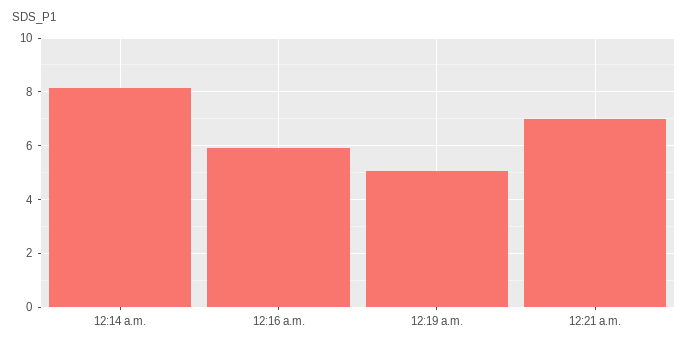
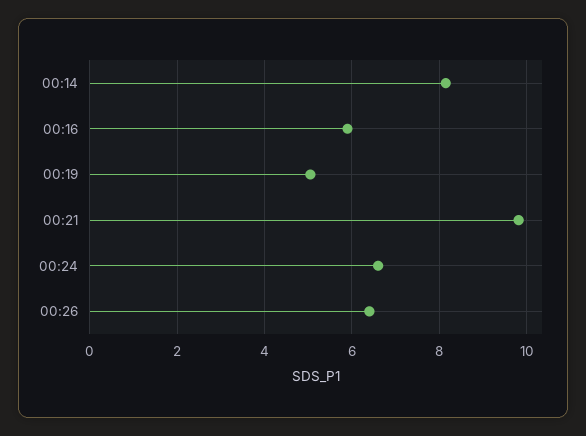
12:21 a.m.: 7 -> 9.8
00:24: none -> 6.6
00:26: none -> 6.4

